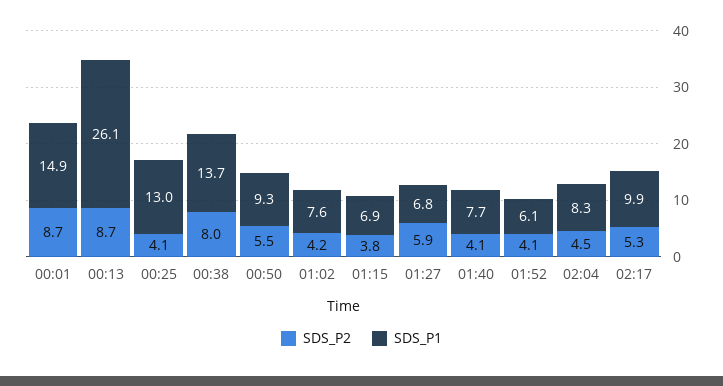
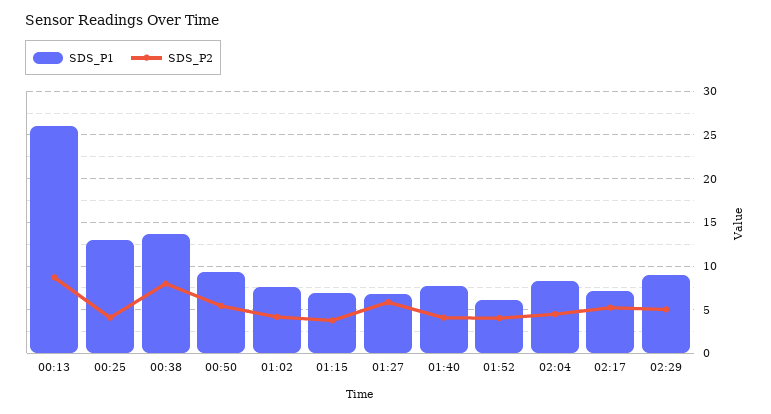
SDS_P2, 00:01: 8.7 -> none
SDS_P1, 00:01: 14.9 -> none
SDS_P1, 02:17: 9.9 -> 7
SDS_P1, 02:29: none -> 9
SDS_P2, 02:29: none -> 5

